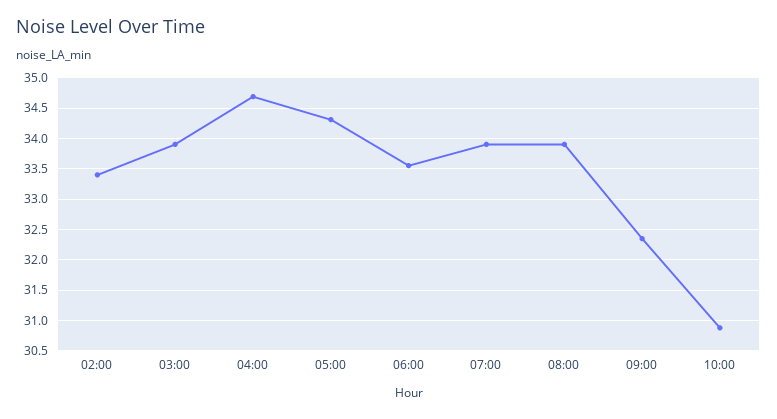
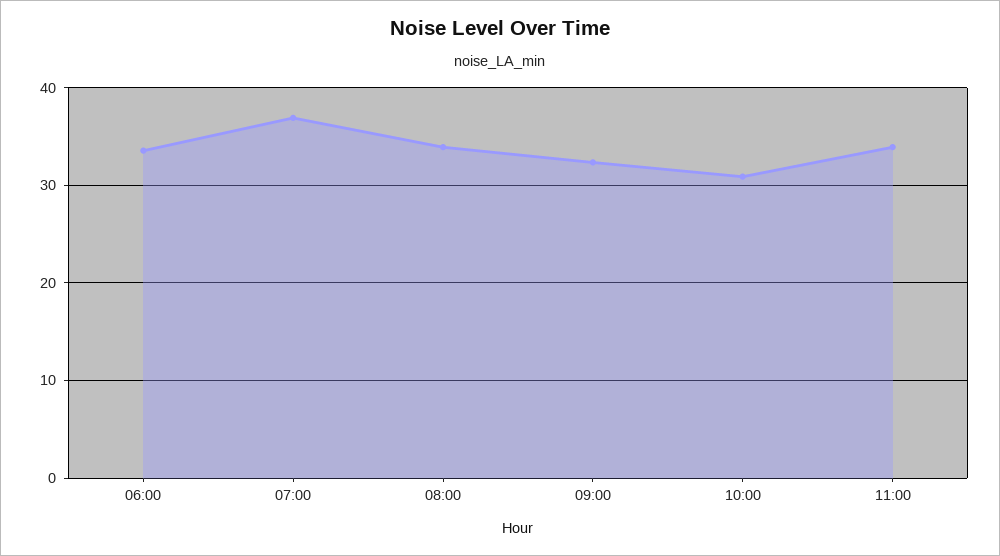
02:00: 33.4 -> none
03:00: 33.9 -> none
04:00: 34.7 -> none
05:00: 34.3 -> none
07:00: 33.9 -> 37
11:00: none -> 34

